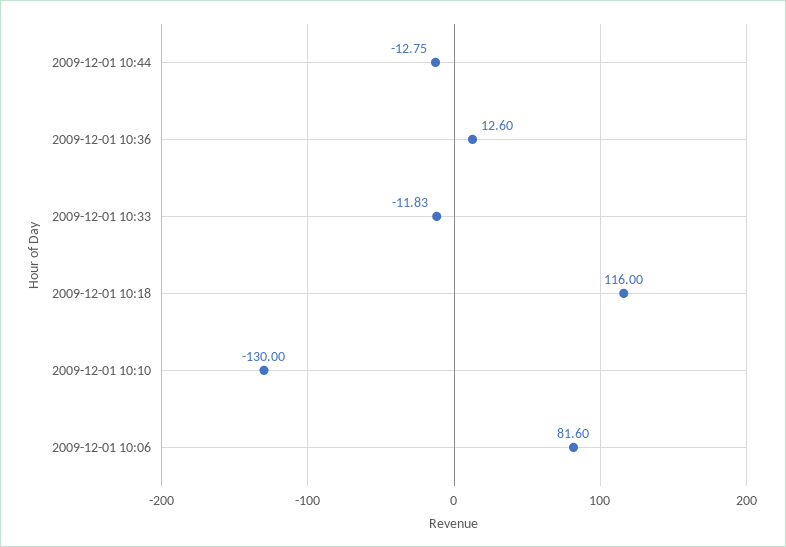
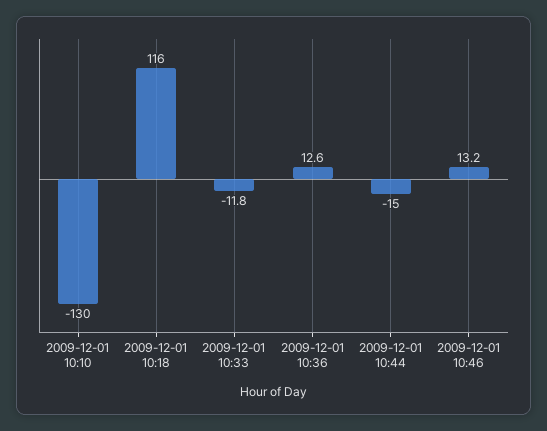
2009-12-01 10:44: -12.75 -> -15
2009-12-01 10:06: 81.6 -> none
2009-12-01 10:46: none -> 13.2

